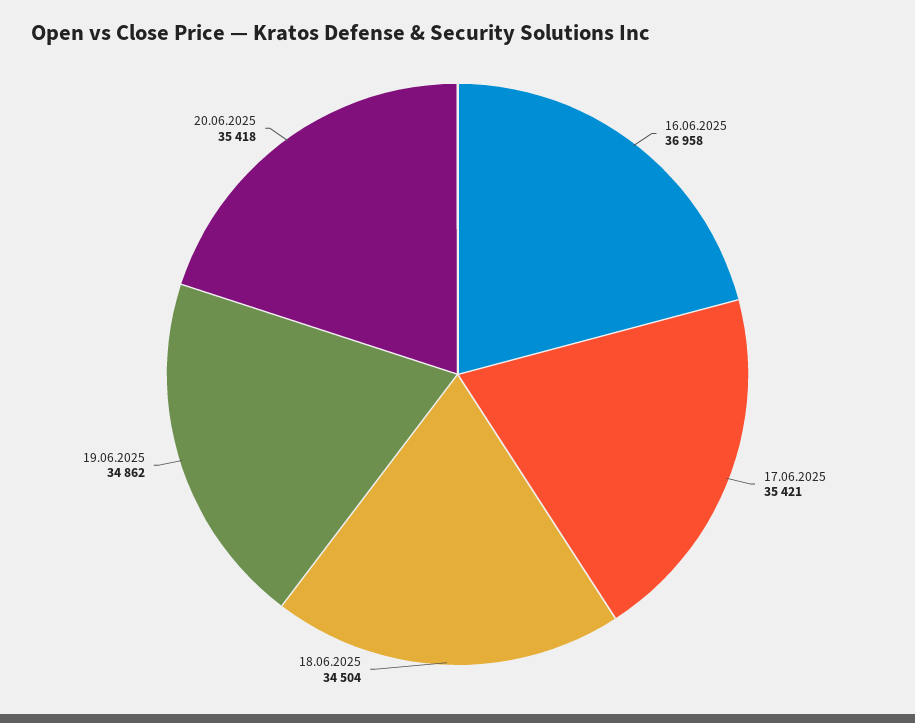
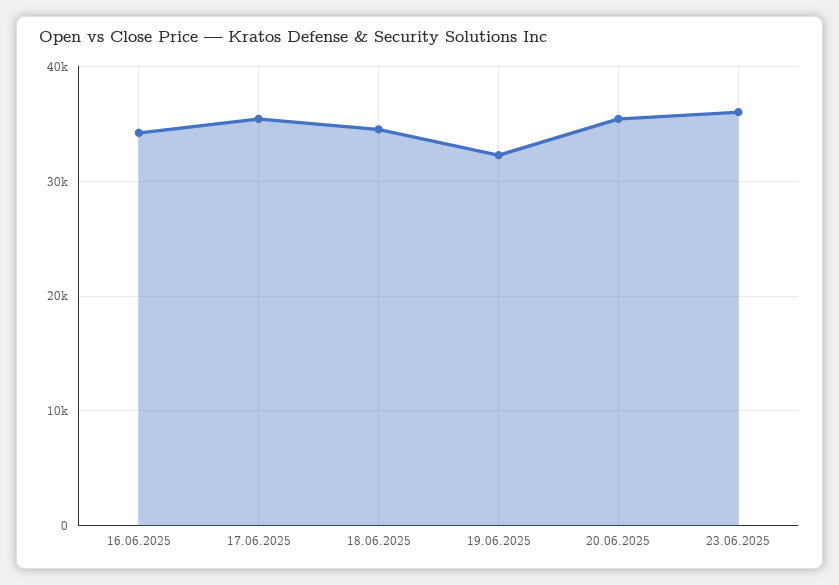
16.06.2025: 36958 -> 34000
19.06.2025: 34862 -> 32000
23.06.2025: none -> 36000

